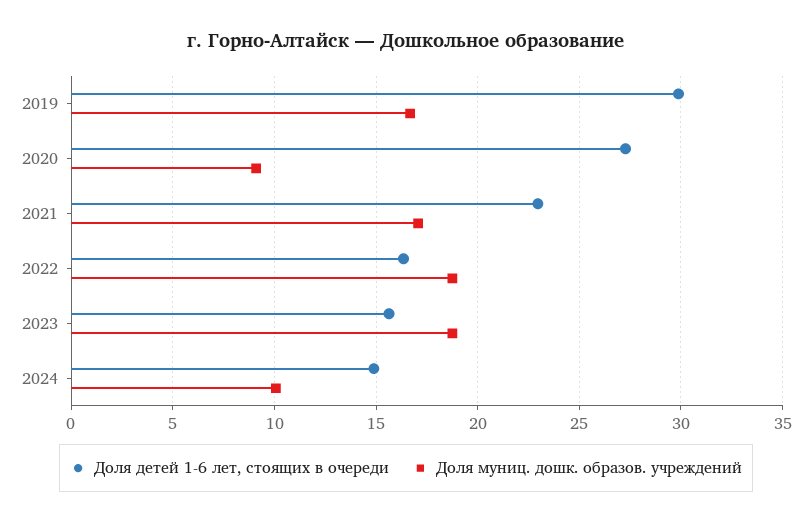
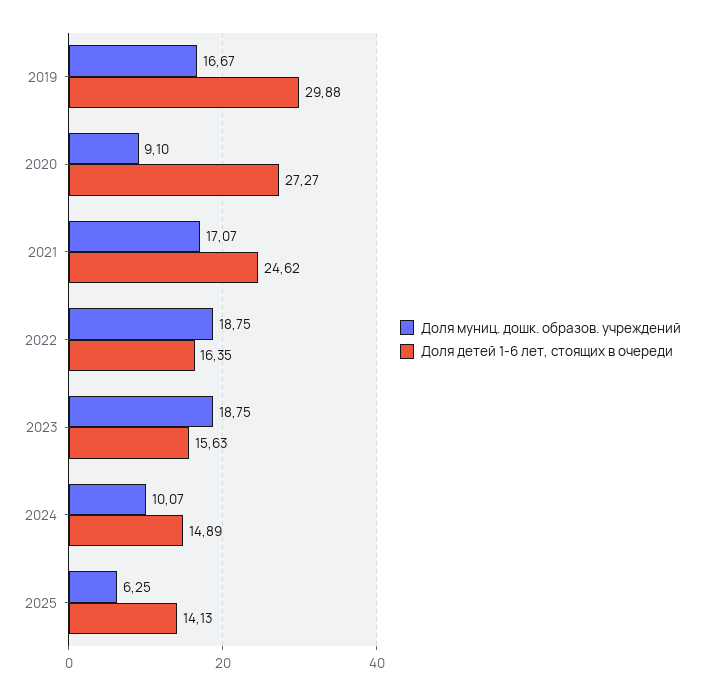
Доля детей 1-6 лет, стоящих в очереди, 2021: 23 -> 24.62
Доля муниц. дошк. образов. учреждений, 2025: none -> 6.25
Доля детей 1-6 лет, стоящих в очереди, 2025: none -> 14.13

